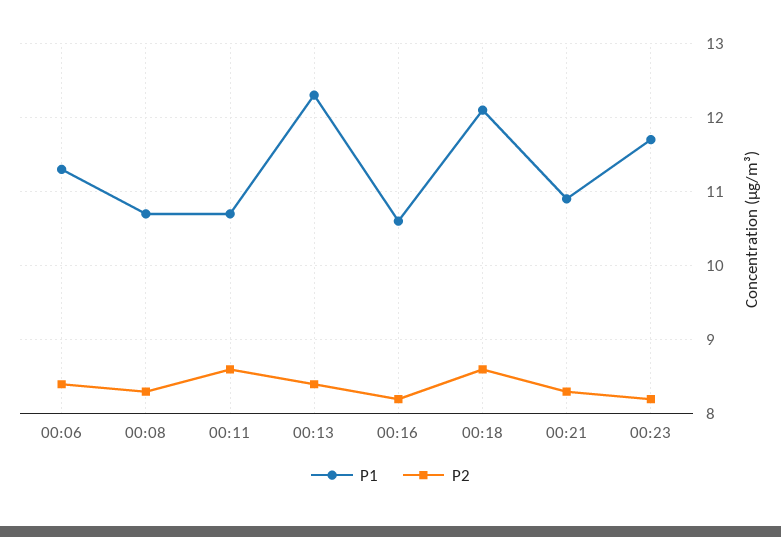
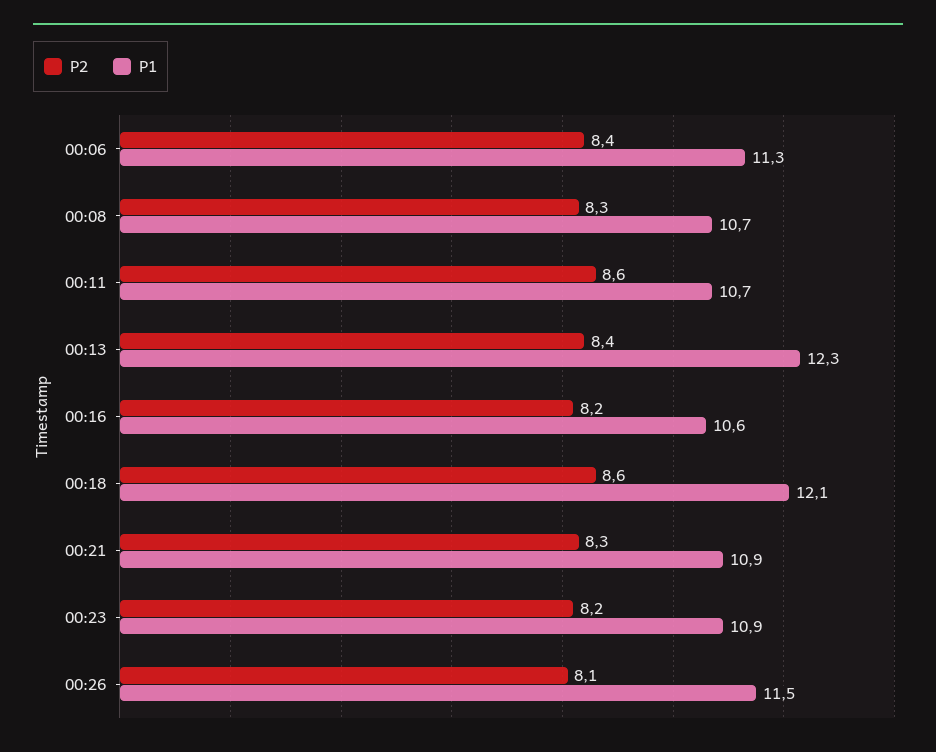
P1, 00:23: 11.7 -> 10.9
P2, 00:26: none -> 8.1
P1, 00:26: none -> 11.5

